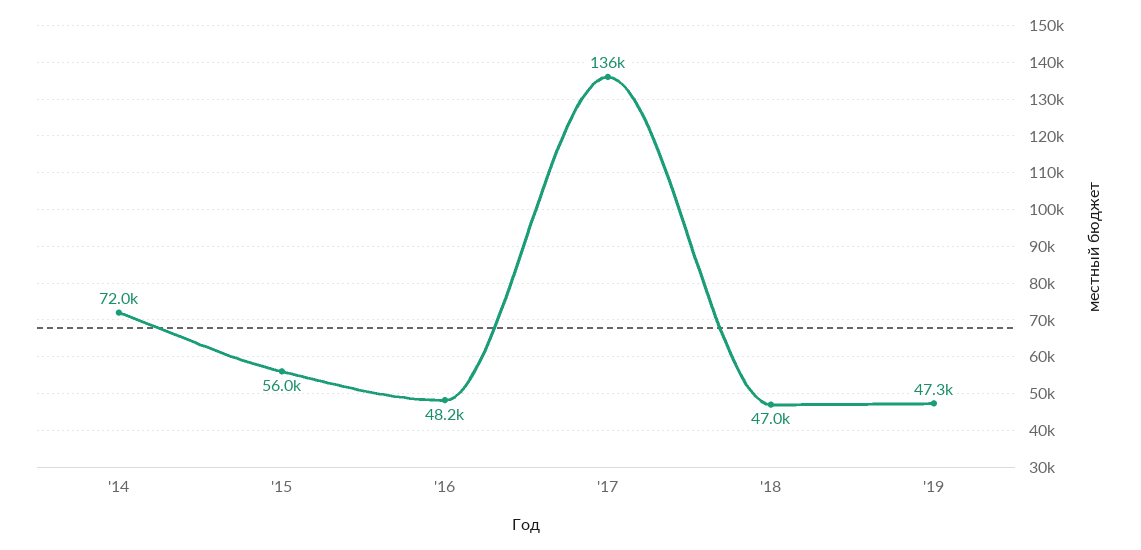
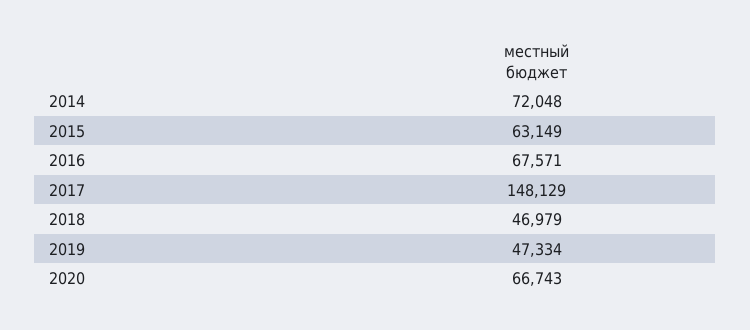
'15: 56000 -> 63149
'16: 48200 -> 67571
'17: 136000 -> 148129
2020: none -> 66743

